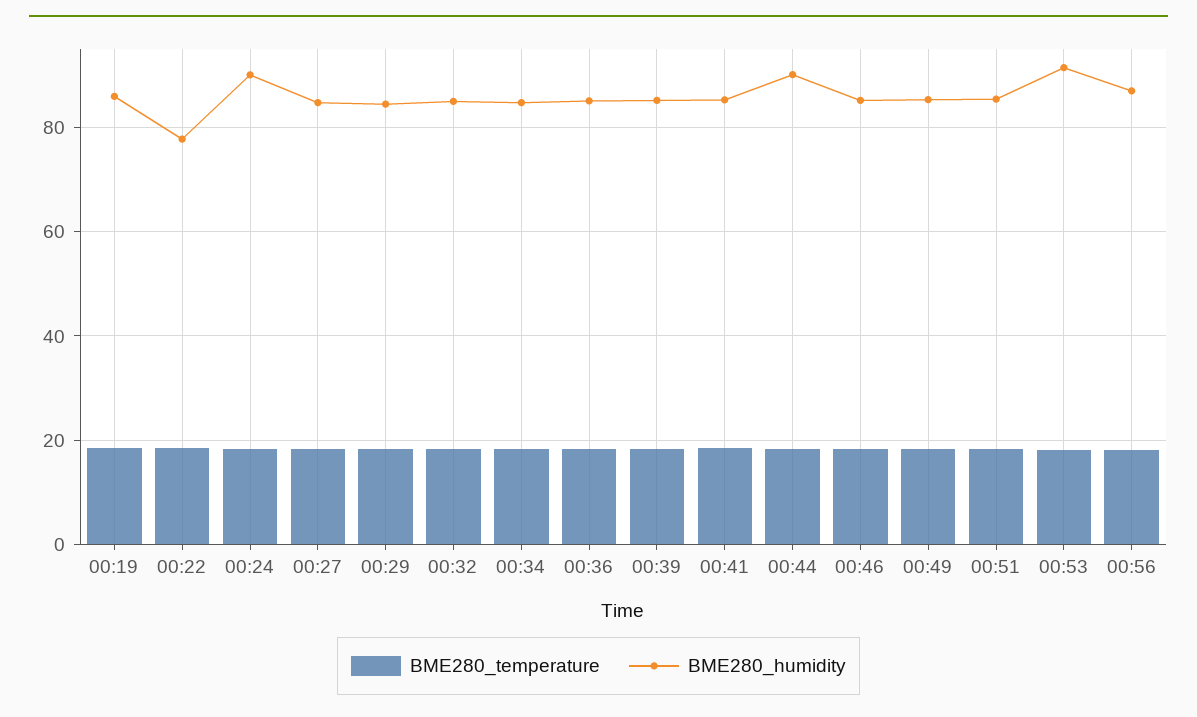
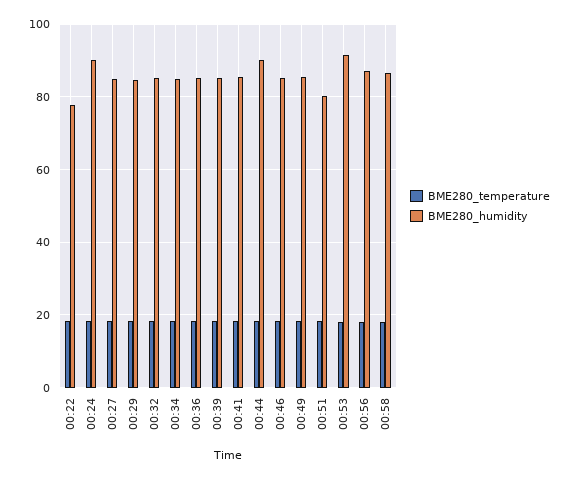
BME280_temperature, 00:19: 18 -> none
BME280_humidity, 00:19: 86 -> none
BME280_humidity, 00:51: 86 -> 80
BME280_temperature, 00:58: none -> 18
BME280_humidity, 00:58: none -> 86

